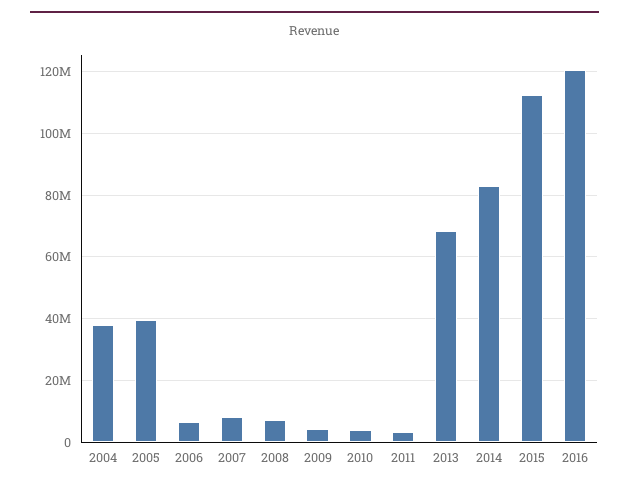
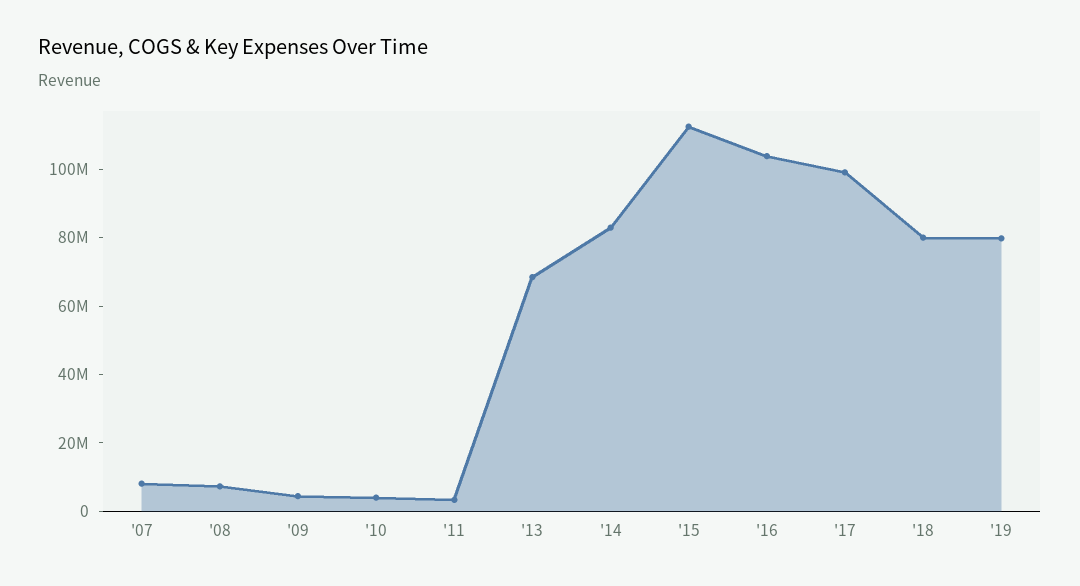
2004: 38000000 -> none
2005: 40000000 -> none
2006: 6000000 -> none
2016: 120000000 -> 105000000
'17: none -> 100000000
'18: none -> 80000000
'19: none -> 80000000

